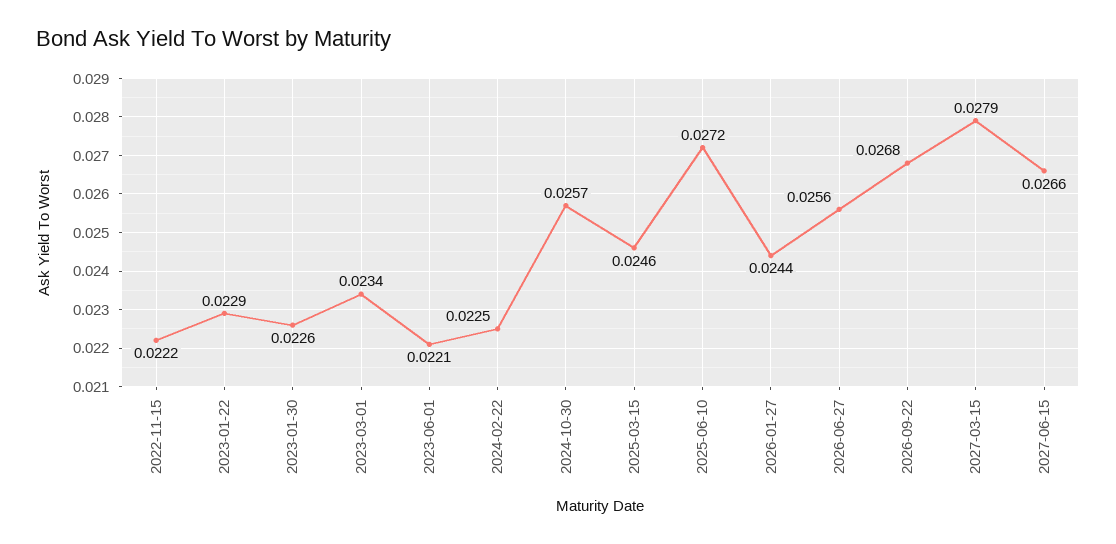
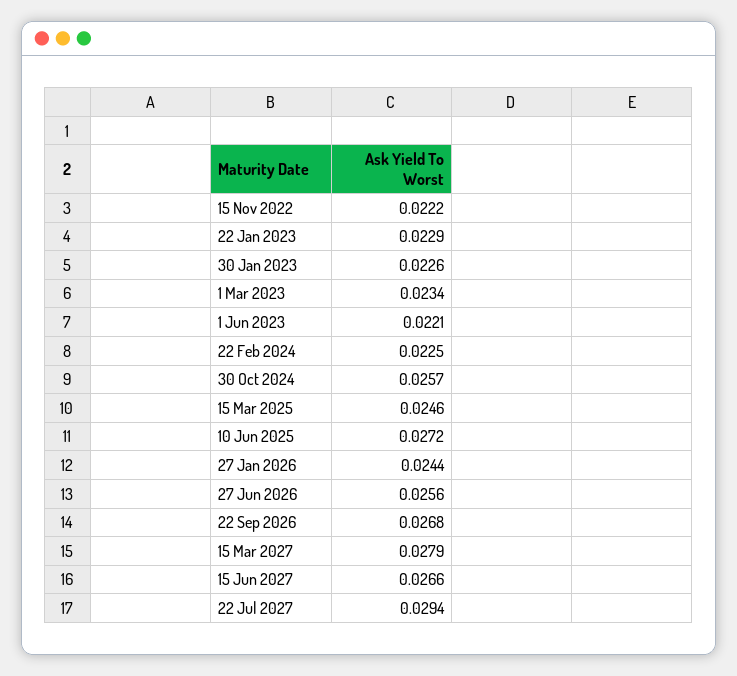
22 Jul 2027: none -> 0.0294

